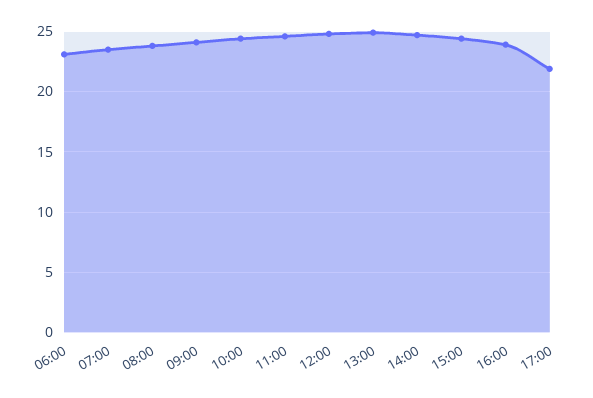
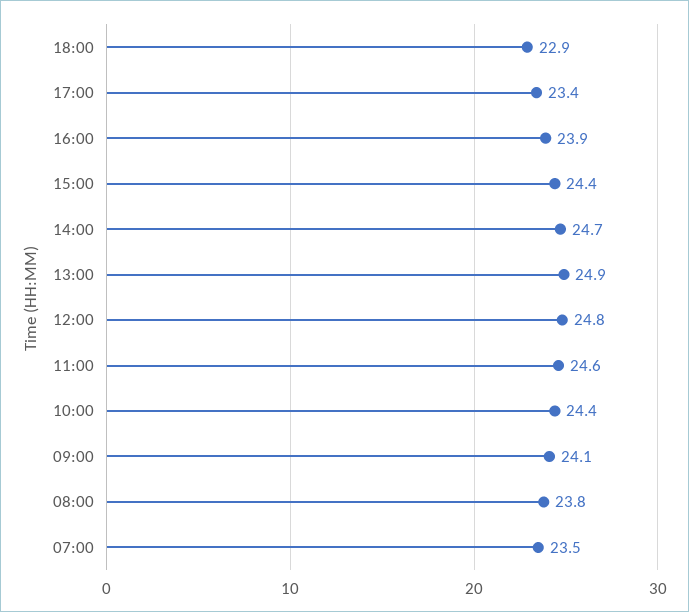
06:00: 23 -> none
17:00: 22 -> 23.4
18:00: none -> 22.9

